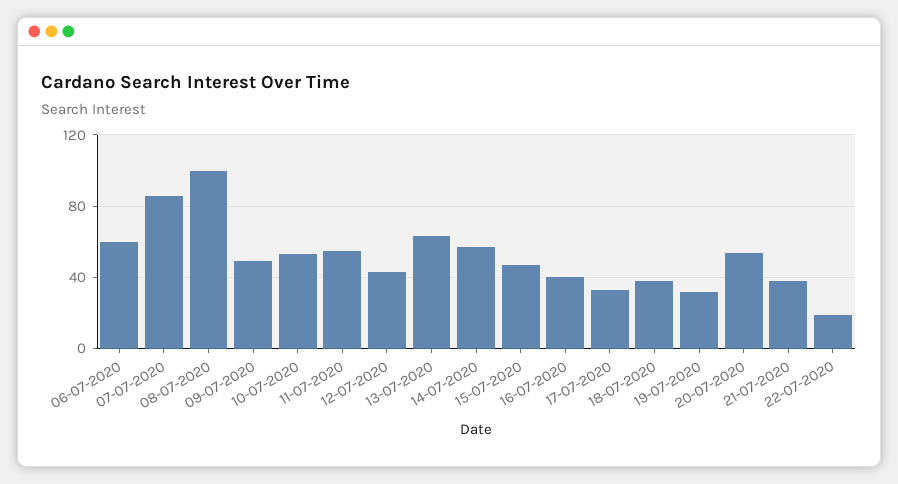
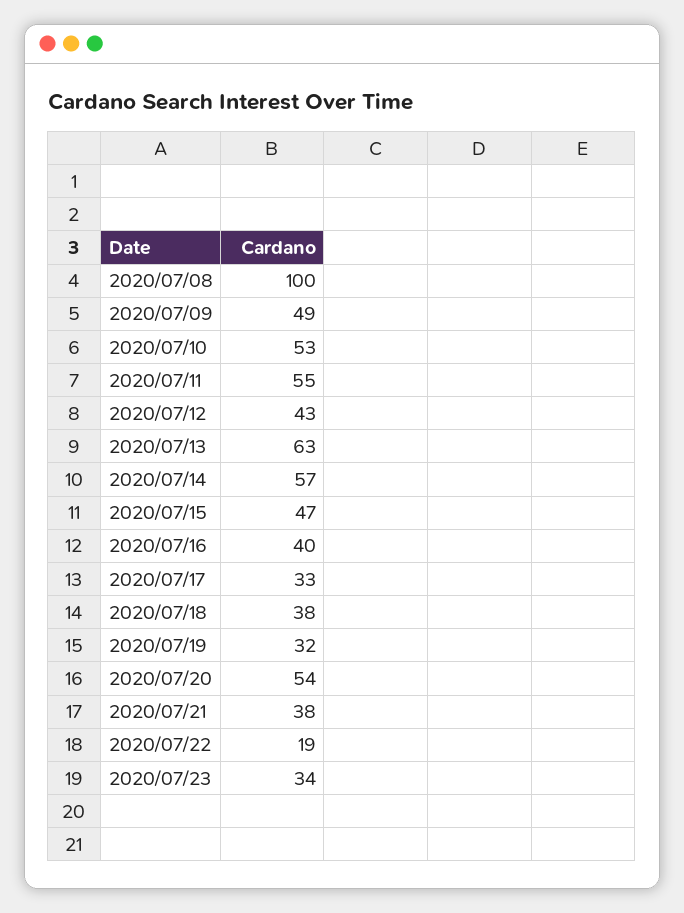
06-07-2020: 60 -> none
07-07-2020: 85 -> none
2020/07/23: none -> 34

